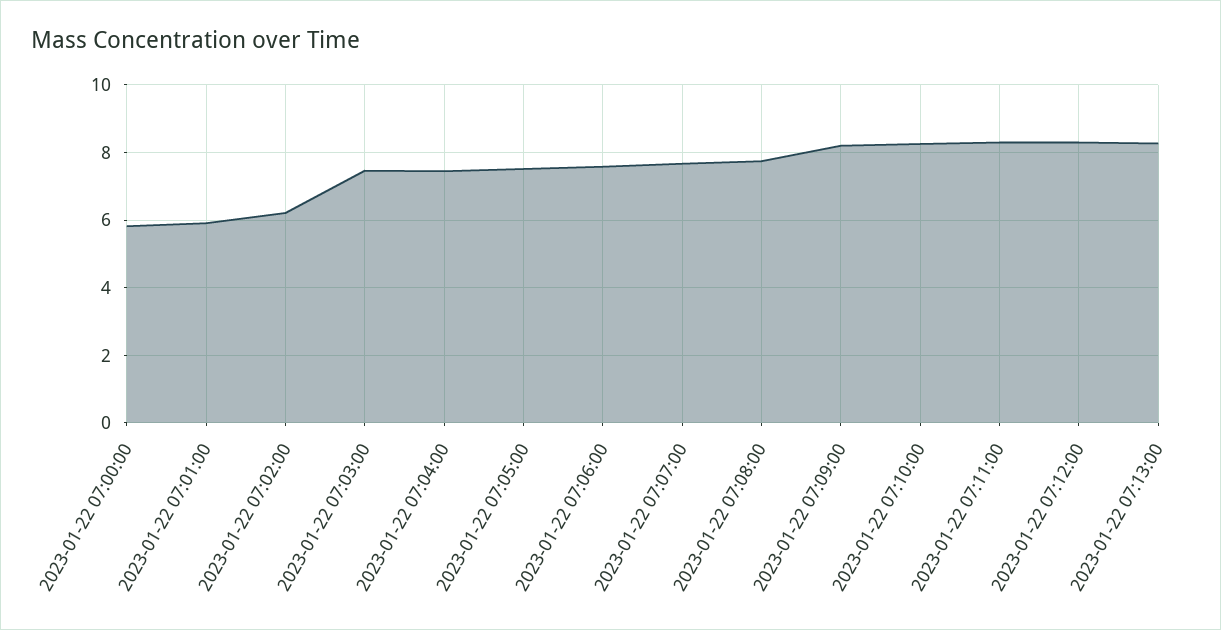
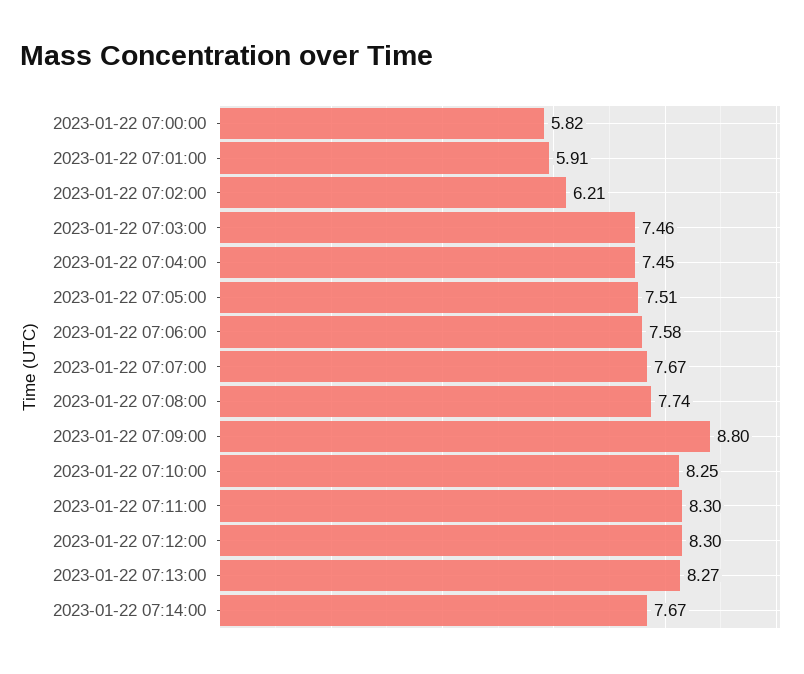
2023-01-22 07:09:00: 8.2 -> 8.8
2023-01-22 07:14:00: none -> 7.67

